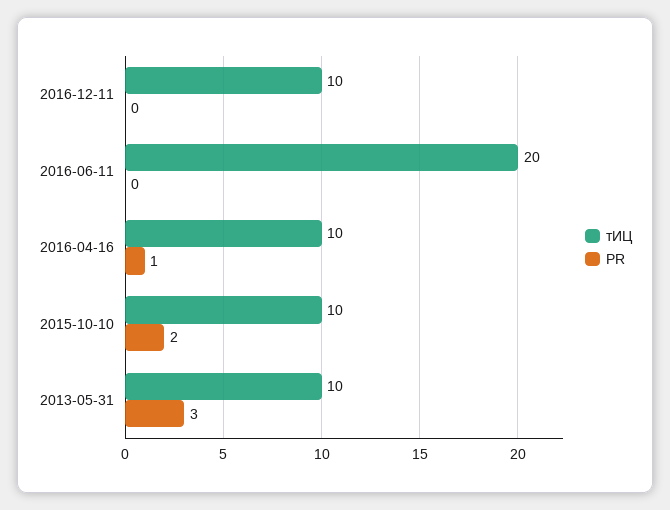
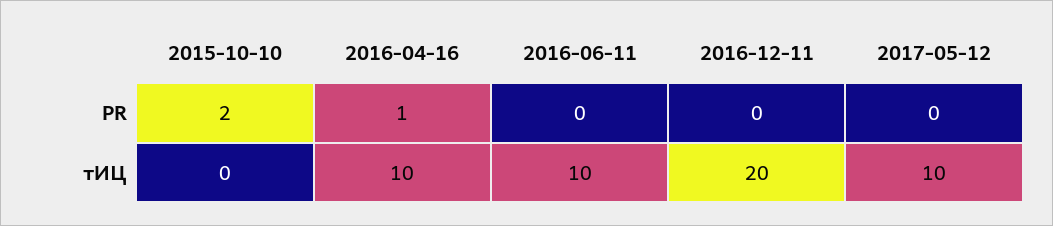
тИЦ, 2016-12-11: 10 -> 20
тИЦ, 2016-06-11: 20 -> 10
тИЦ, 2015-10-10: 10 -> 0
тИЦ, 2013-05-31: 10 -> none
PR, 2013-05-31: 3 -> none
PR, 2017-05-12: none -> 0
тИЦ, 2017-05-12: none -> 10

